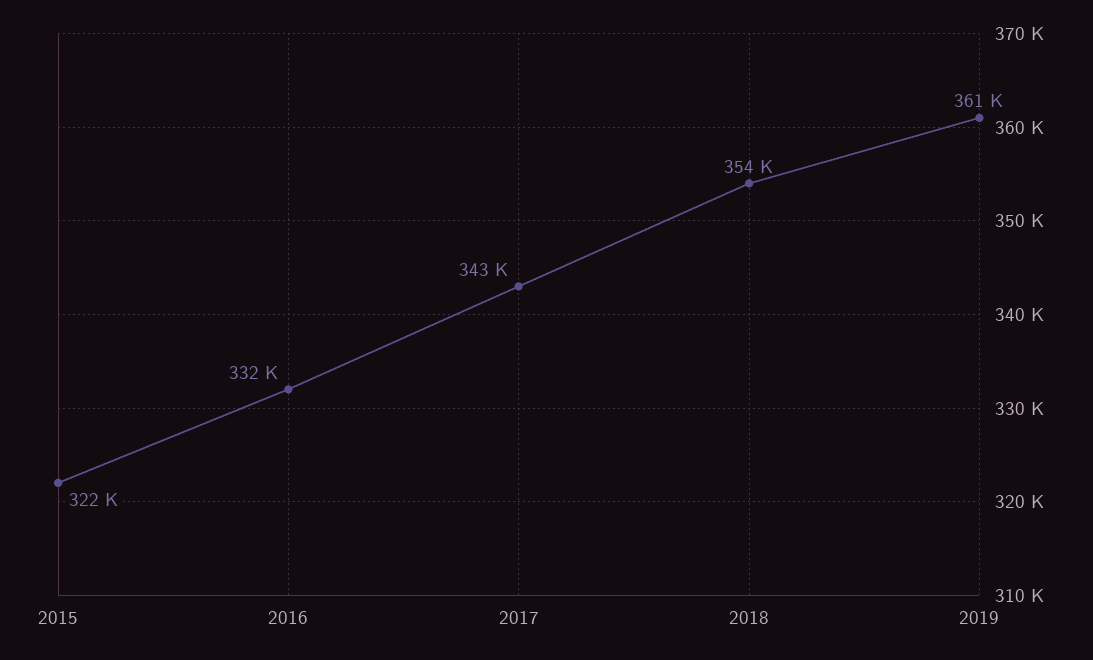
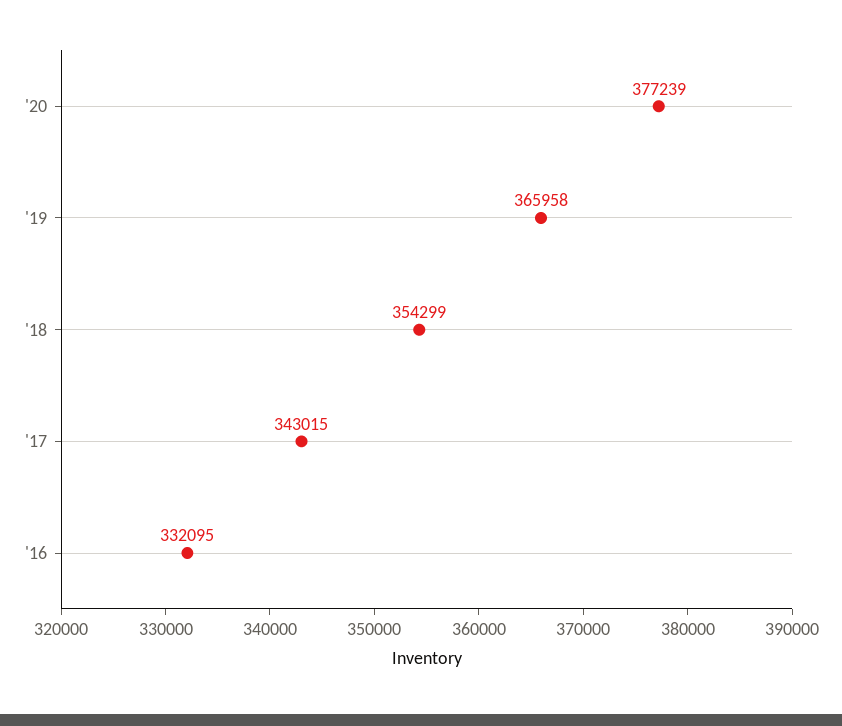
2015: 322000 -> none
2019: 361000 -> 365958
'20: none -> 377239

